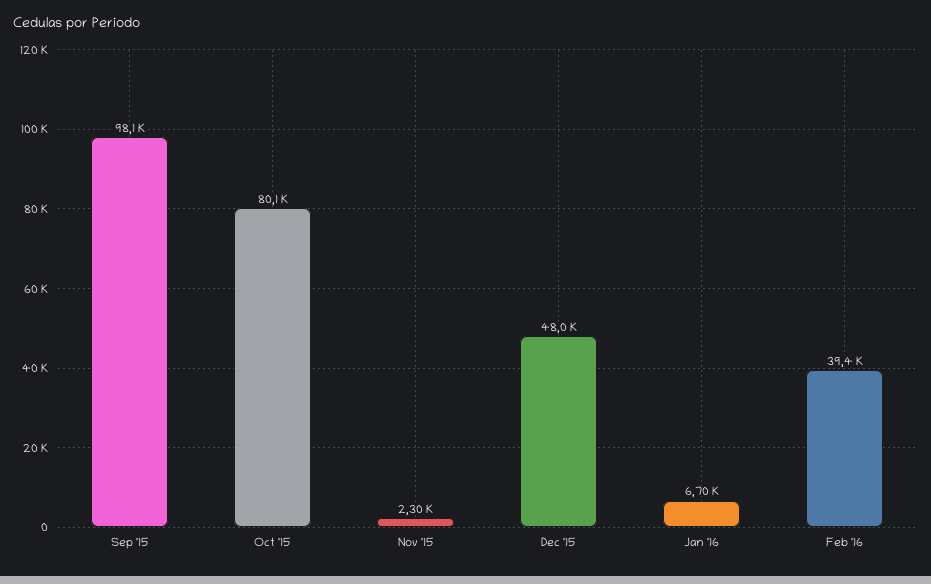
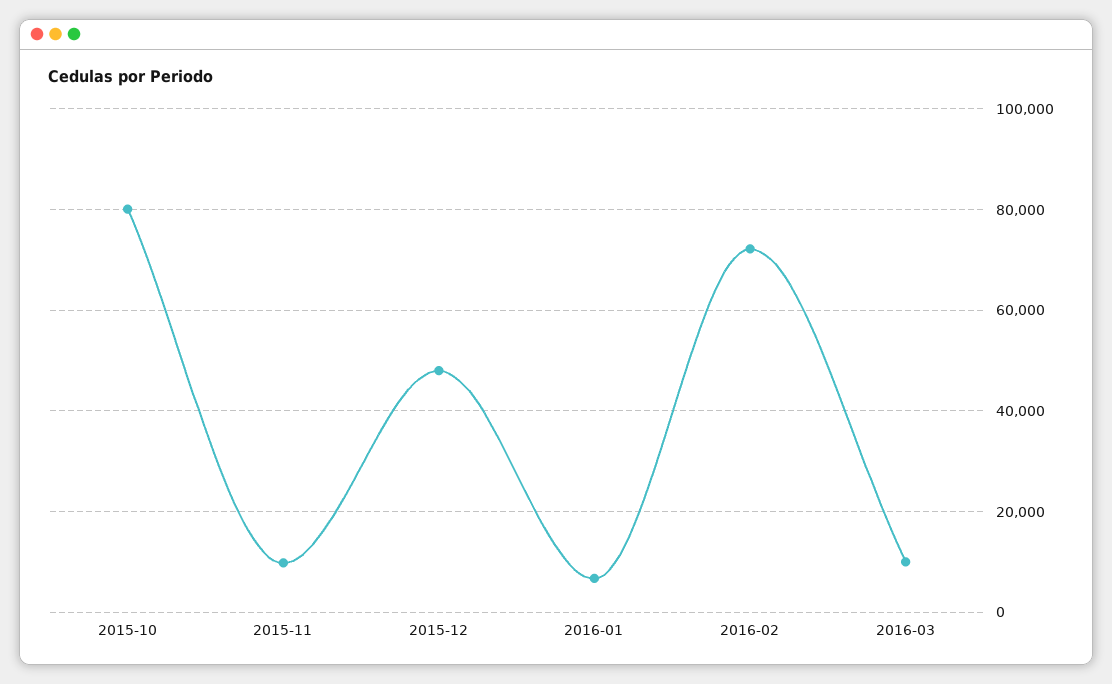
Sep '15: 98100 -> none
Nov '15: 2300 -> 10000
Feb '16: 39400 -> 72000
2016-03: none -> 10000

